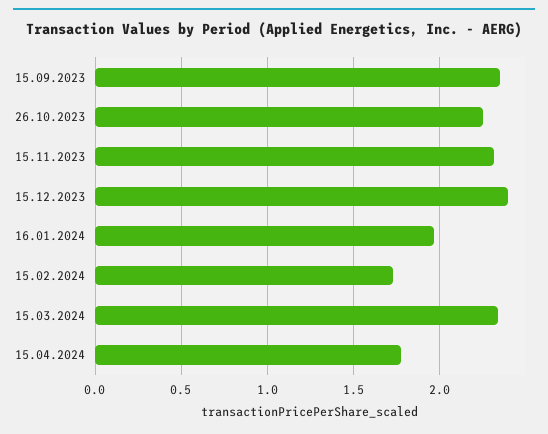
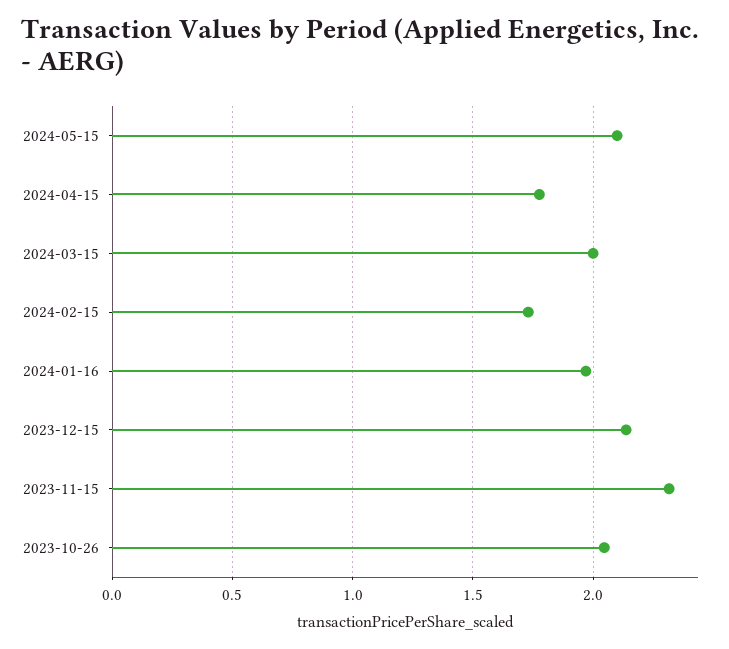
15.09.2023: 2.35 -> none
26.10.2023: 2.25 -> 2.05
15.12.2023: 2.4 -> 2.15
15.03.2024: 2.35 -> 2
2024-05-15: none -> 2.1

